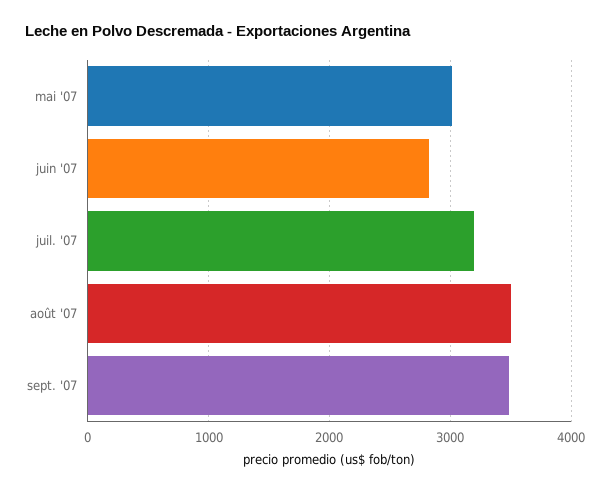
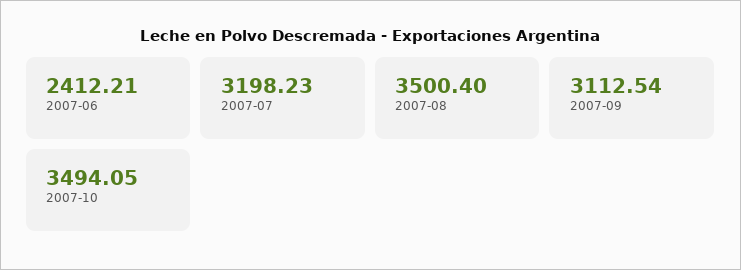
mai '07: 3000 -> none
juin '07: 2800 -> 2412.21
sept. '07: 3500 -> 3112.54
2007-10: none -> 3494.05

